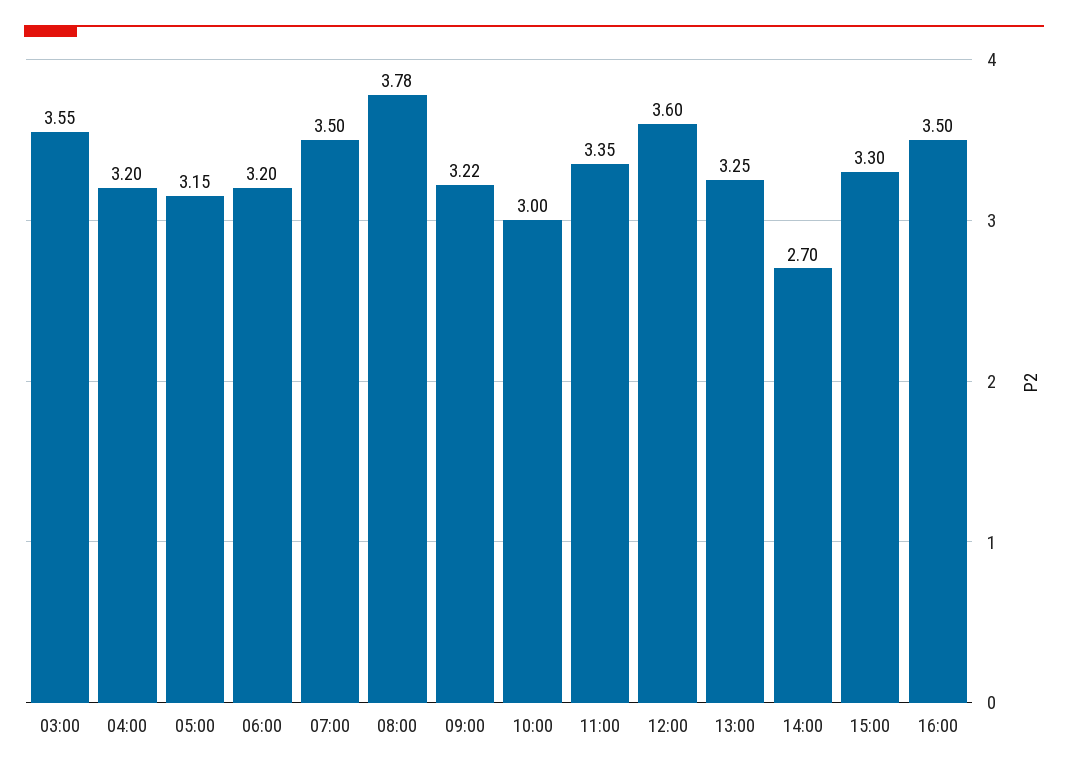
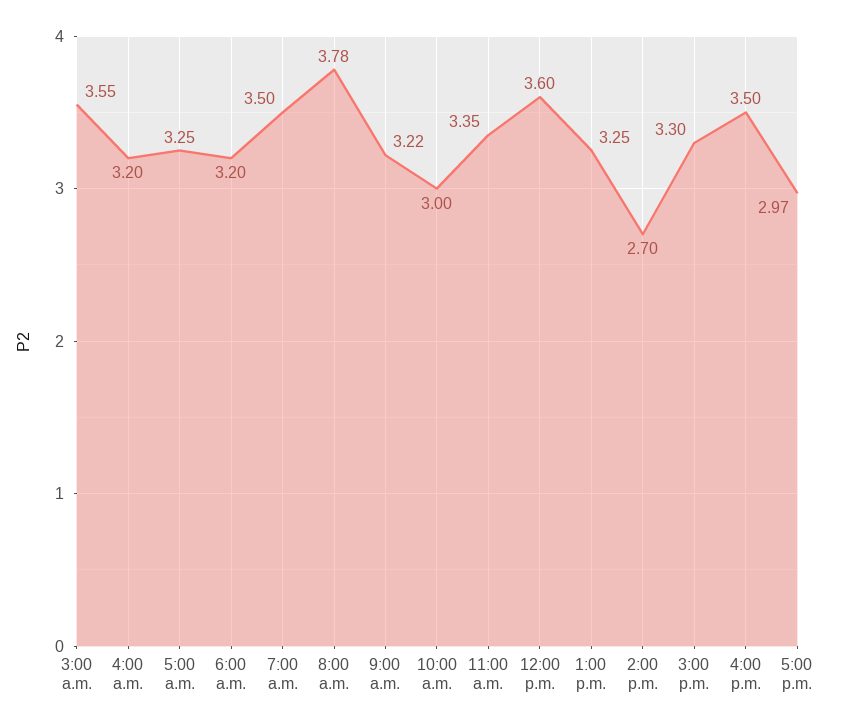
05:00: 3.15 -> 3.25
5:00 p.m.: none -> 2.97

